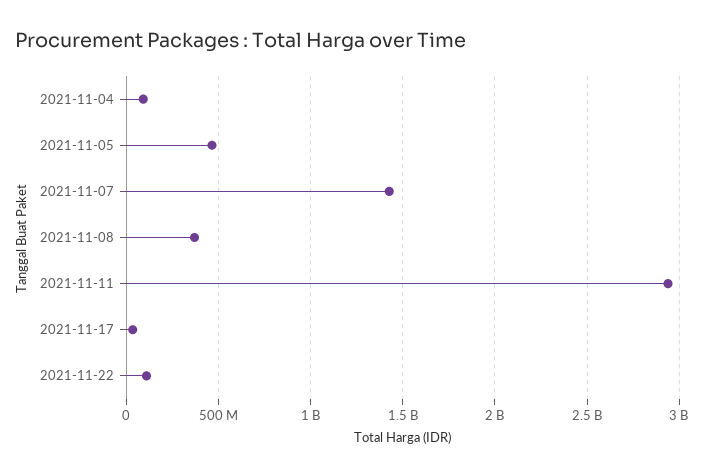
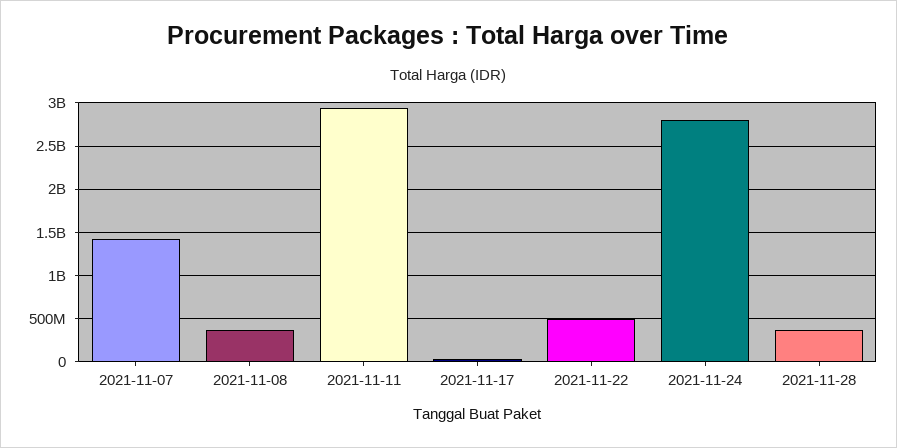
2021-11-04: 100000000 -> none
2021-11-05: 450000000 -> none
2021-11-22: 100000000 -> 500000000
2021-11-24: none -> 2800000000
2021-11-28: none -> 400000000

